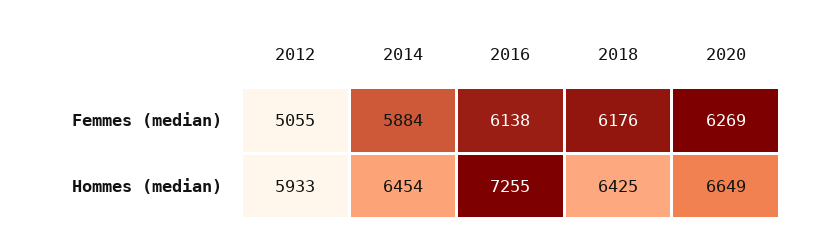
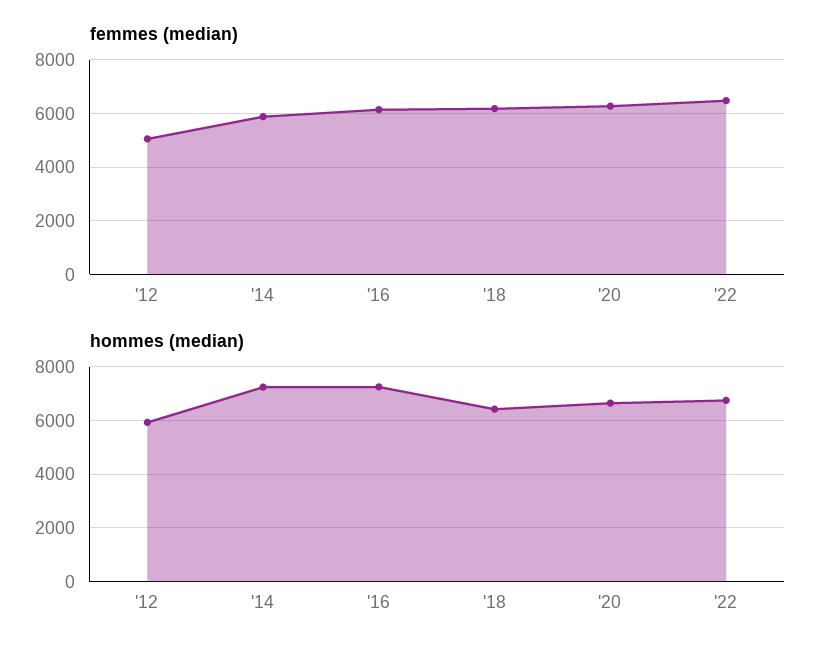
Hommes (median), 2014: 6454 -> 7250
Femmes (median), '22: none -> 6500
Hommes (median), '22: none -> 6750

